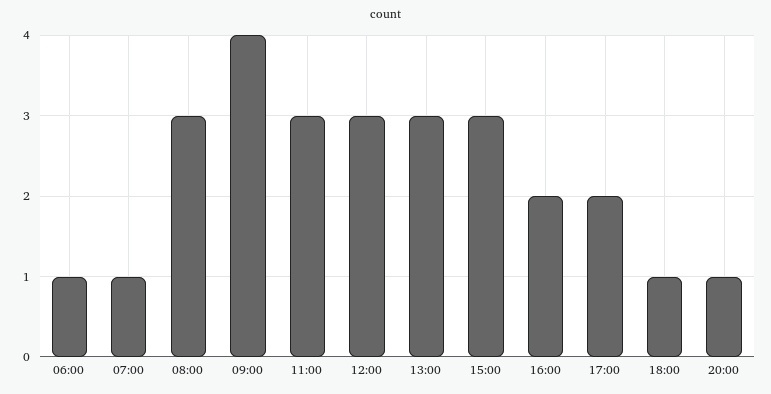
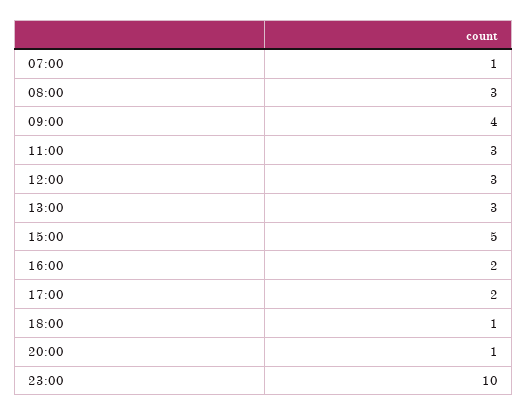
06:00: 1 -> none
15:00: 3 -> 5
23:00: none -> 10

